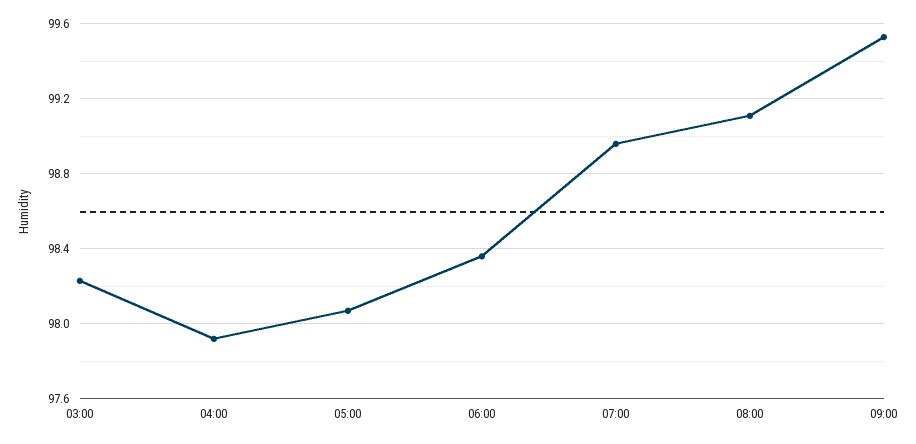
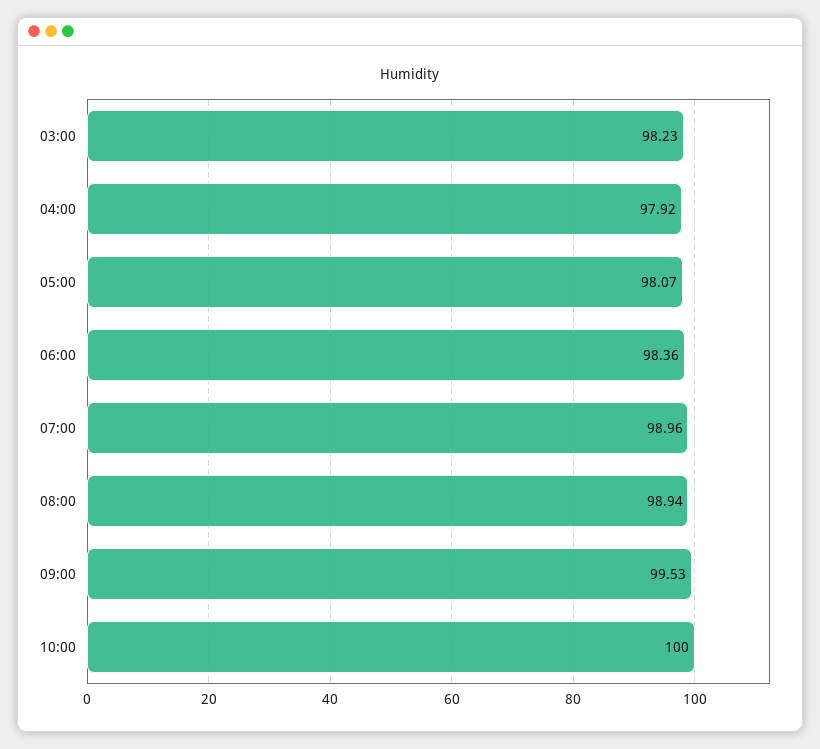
08:00: 99.1 -> 98.94
10:00: none -> 100

